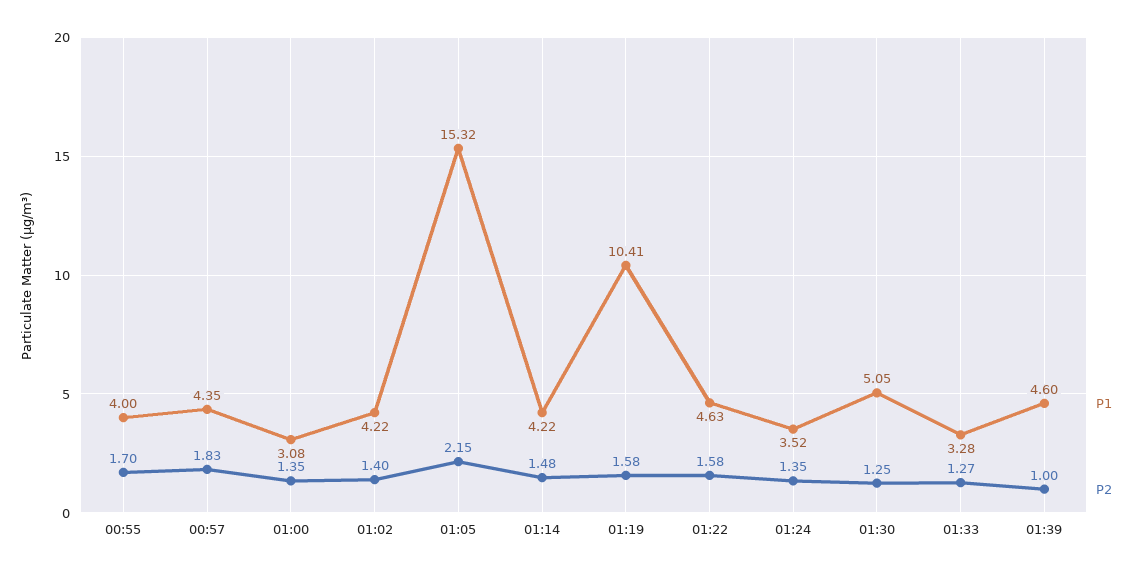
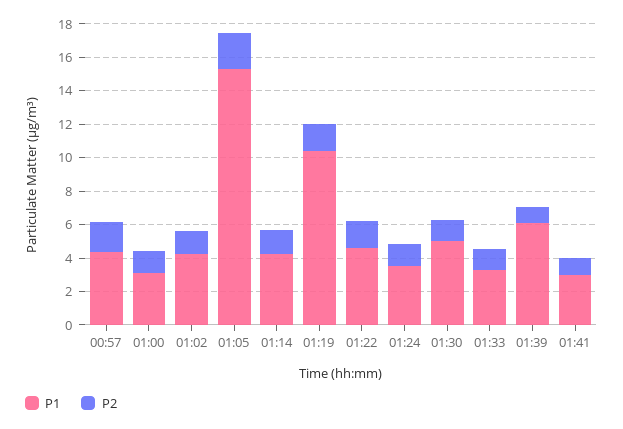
P1, 00:55: 4 -> none
P2, 00:55: 1.7 -> none
P1, 01:39: 4.6 -> 6
P1, 01:41: none -> 3
P2, 01:41: none -> 1

